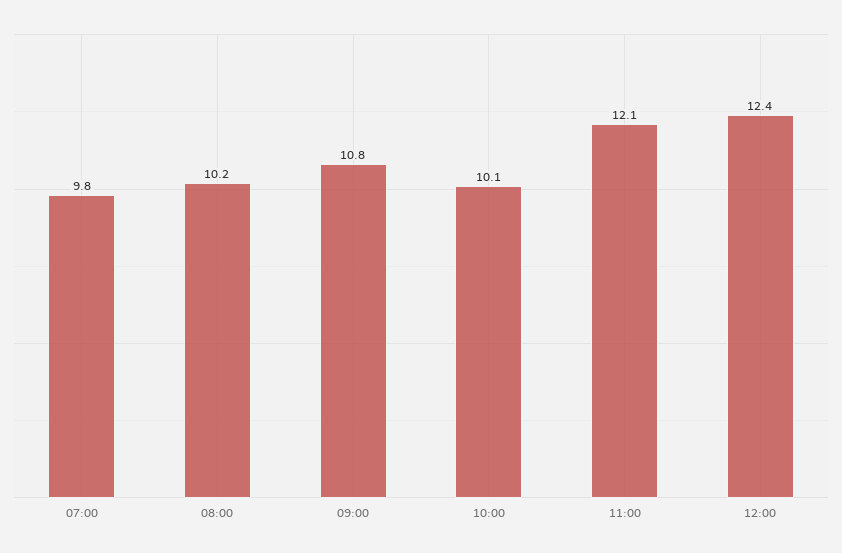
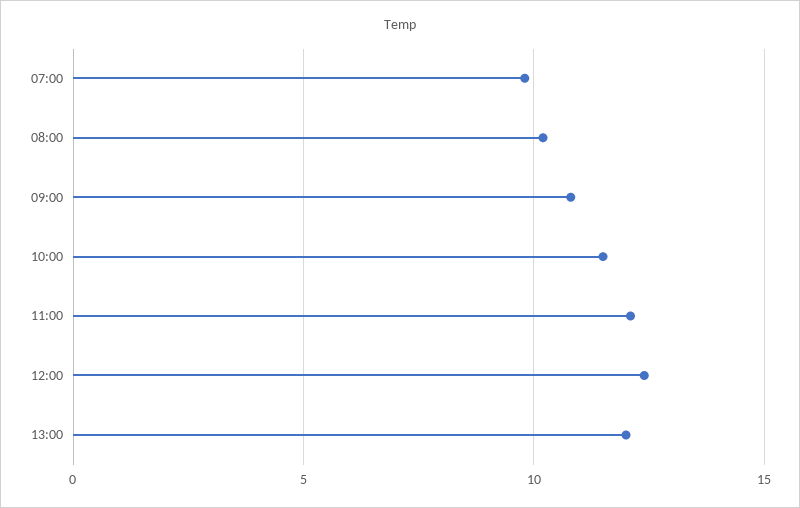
10:00: 10.1 -> 11.5
13:00: none -> 12

